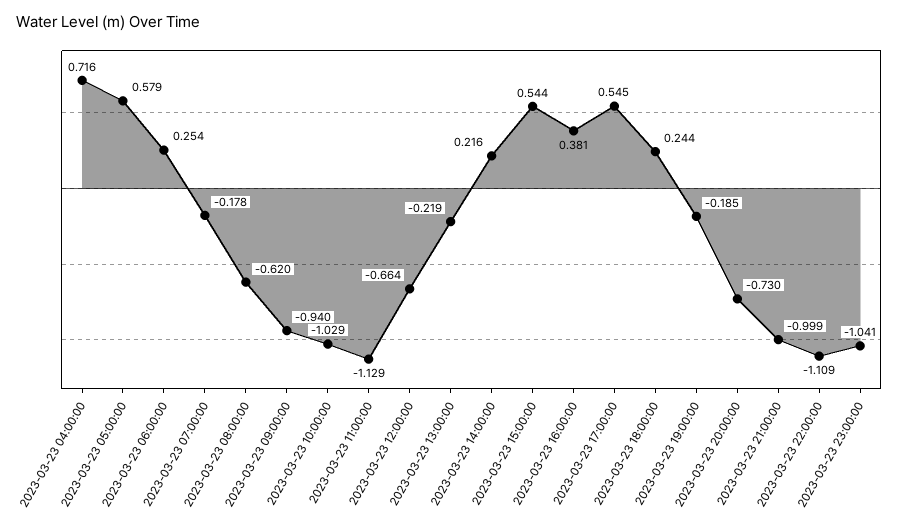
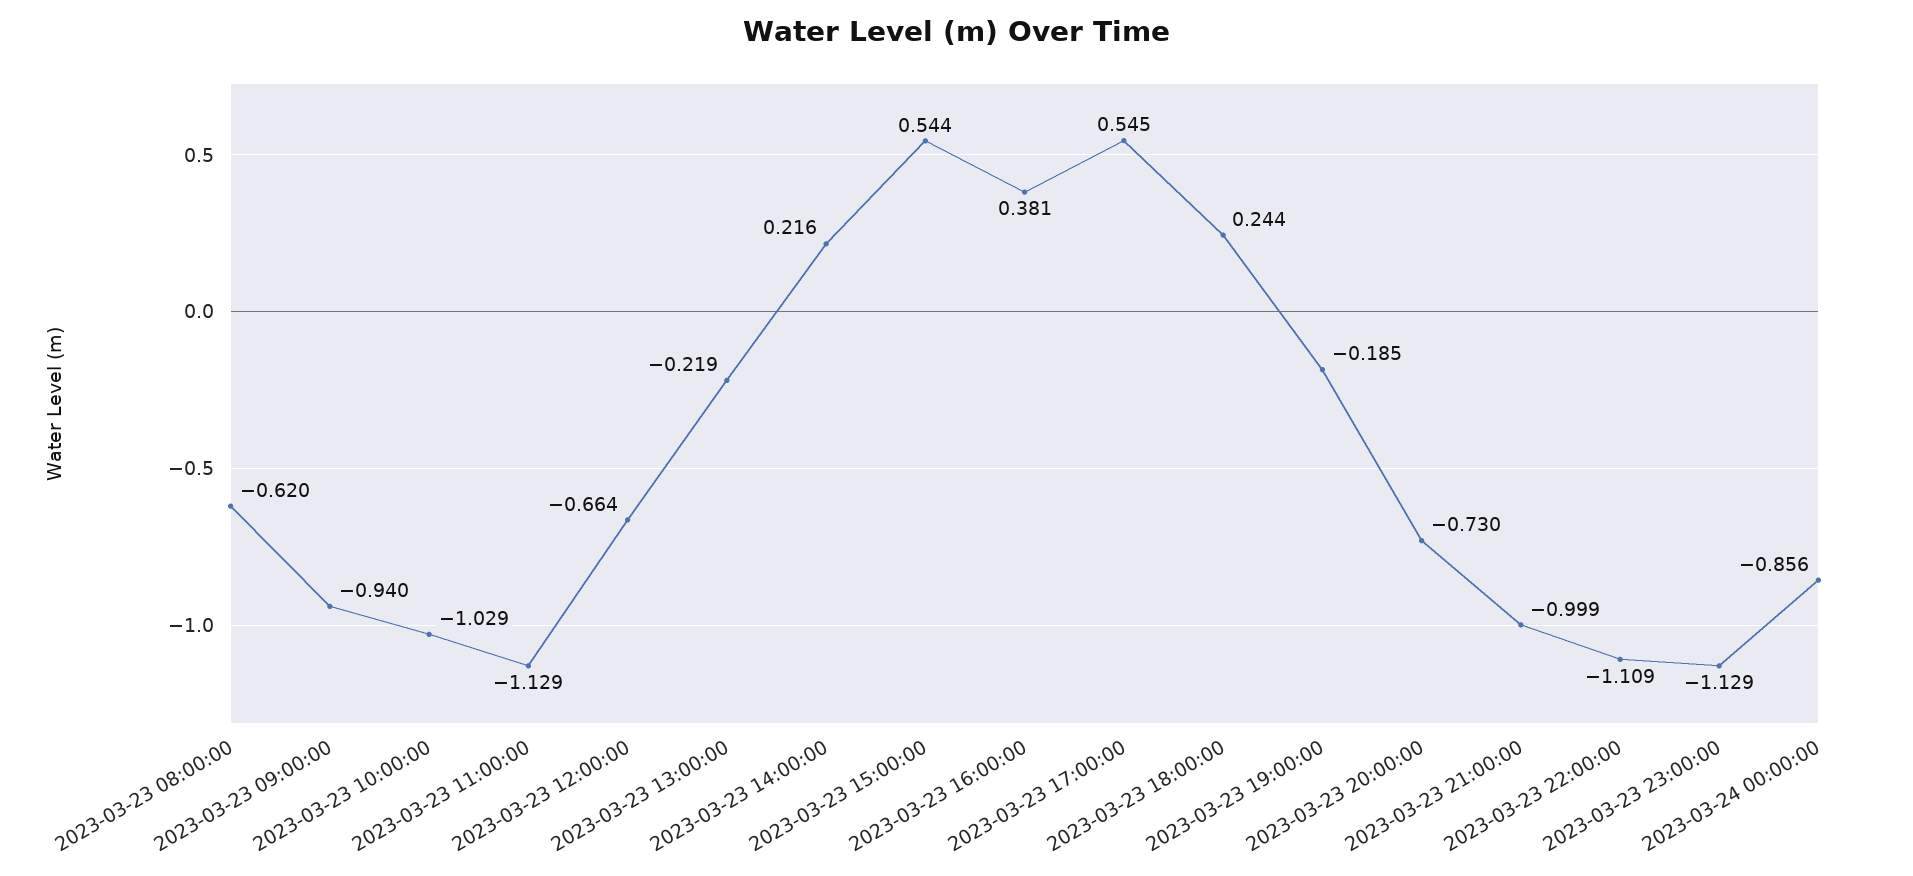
2023-03-23 04:00:00: 0.716 -> none
2023-03-23 05:00:00: 0.579 -> none
2023-03-23 06:00:00: 0.254 -> none
2023-03-23 07:00:00: -0.178 -> none
2023-03-23 23:00:00: -1.041 -> -1.129
2023-03-24 00:00:00: none -> -0.856

